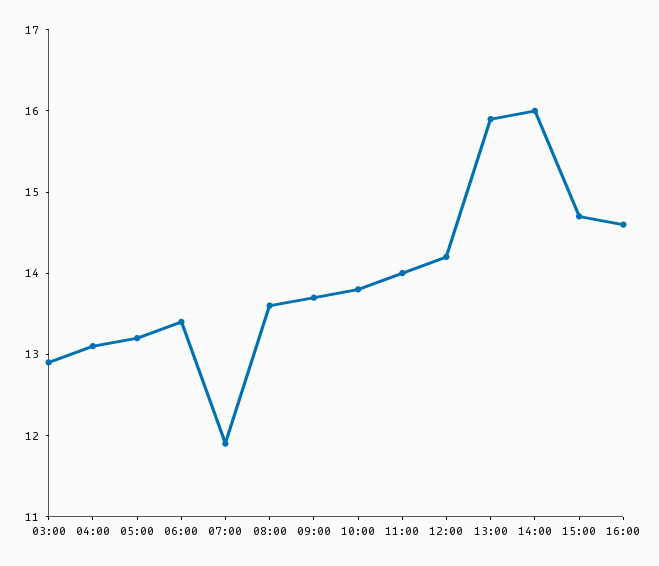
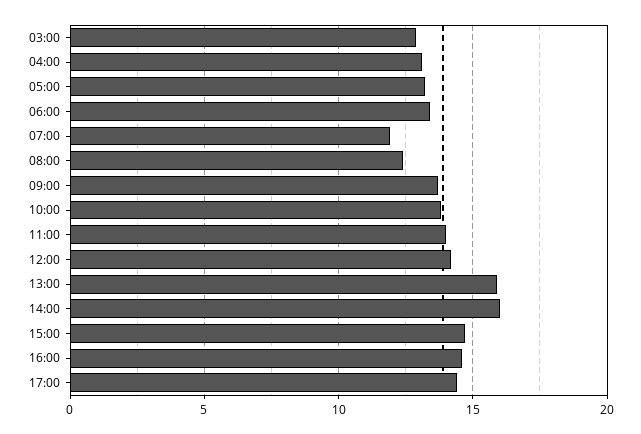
08:00: 13.6 -> 12.5
17:00: none -> 14.5

